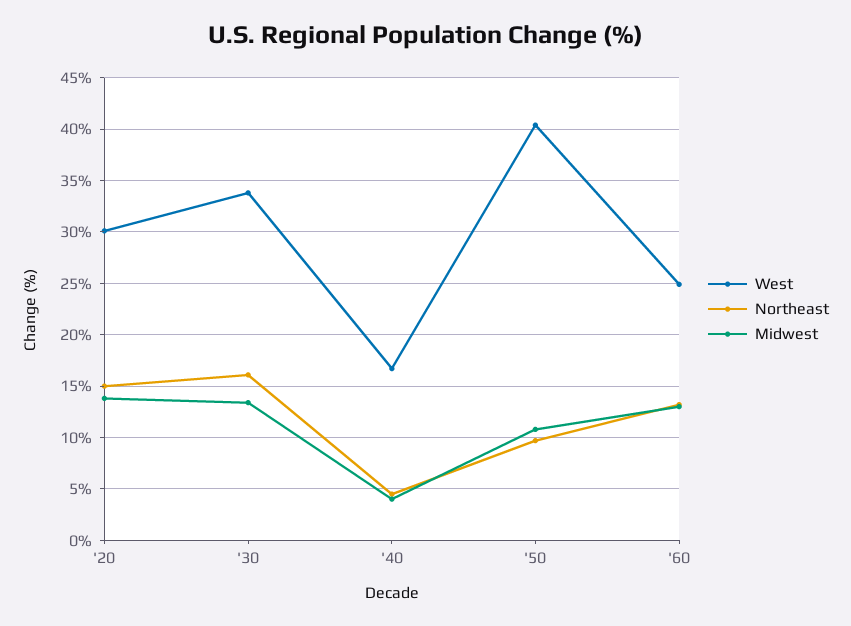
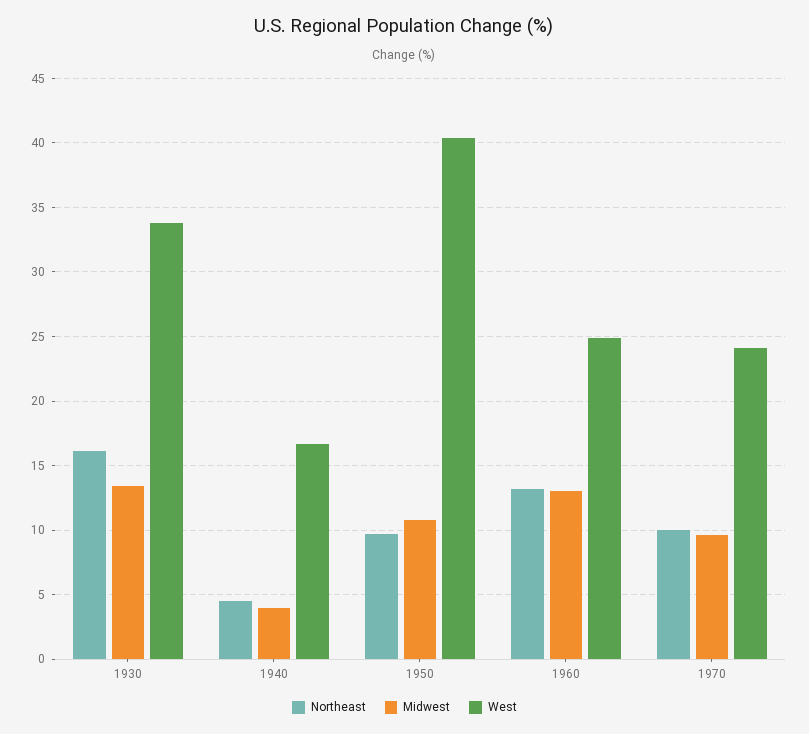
West, '20: 30 -> none
Northeast, '20: 15 -> none
Midwest, '20: 14 -> none
Northeast, 1970: none -> 10
Midwest, 1970: none -> 9.5
West, 1970: none -> 24

